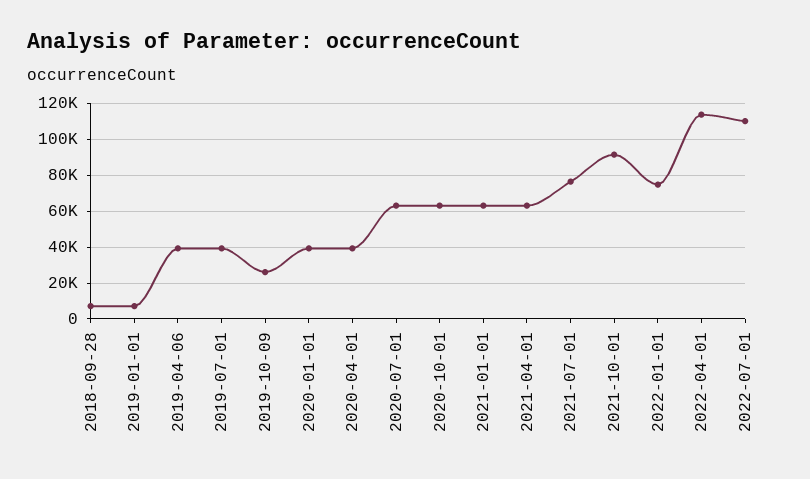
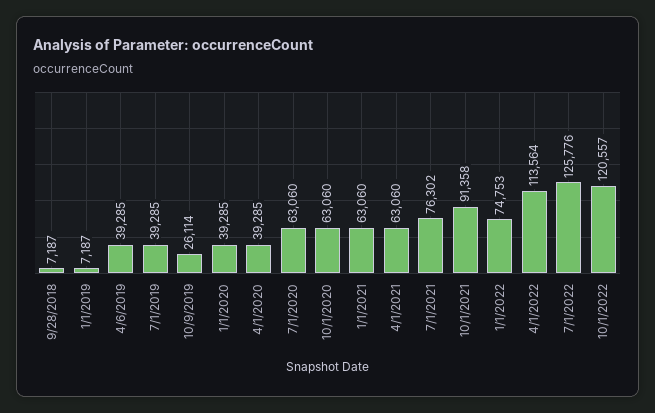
2022-07-01: 110000 -> 125776
10/1/2022: none -> 120557

